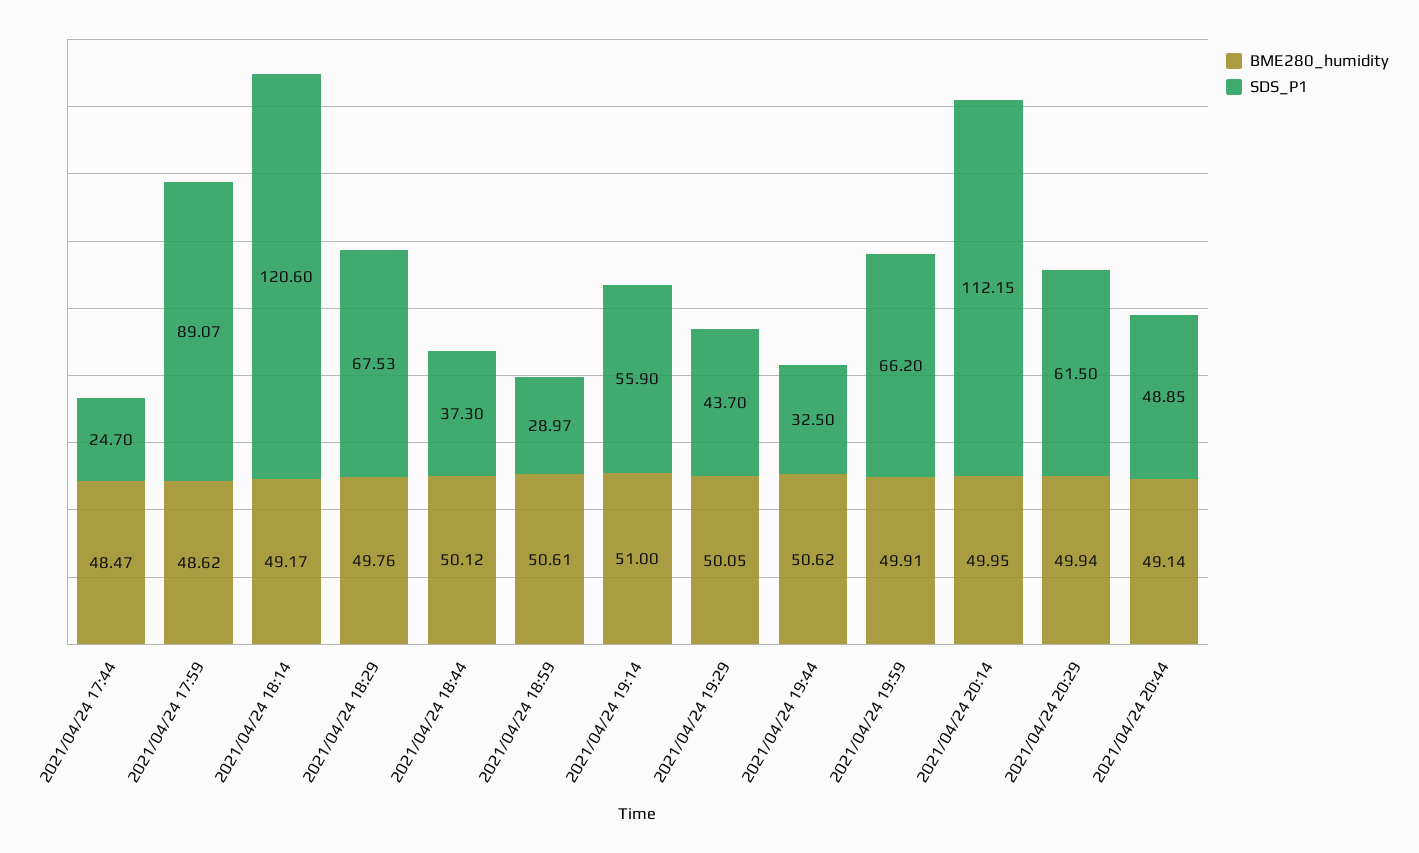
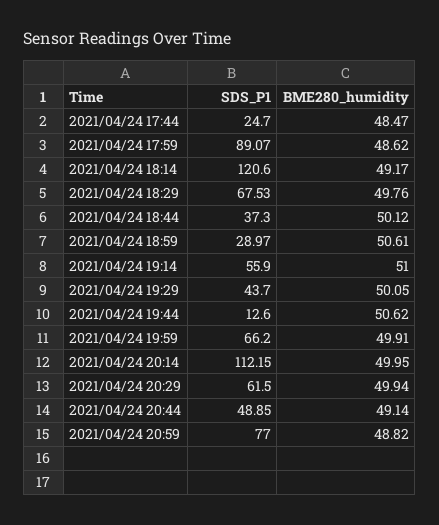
SDS_P1, 2021/04/24 19:44: 32.5 -> 12.6
SDS_P1, 2021/04/24 20:59: none -> 77
BME280_humidity, 2021/04/24 20:59: none -> 48.82

